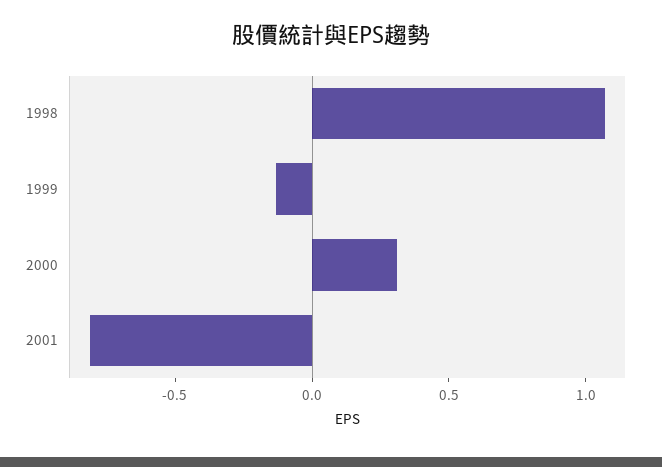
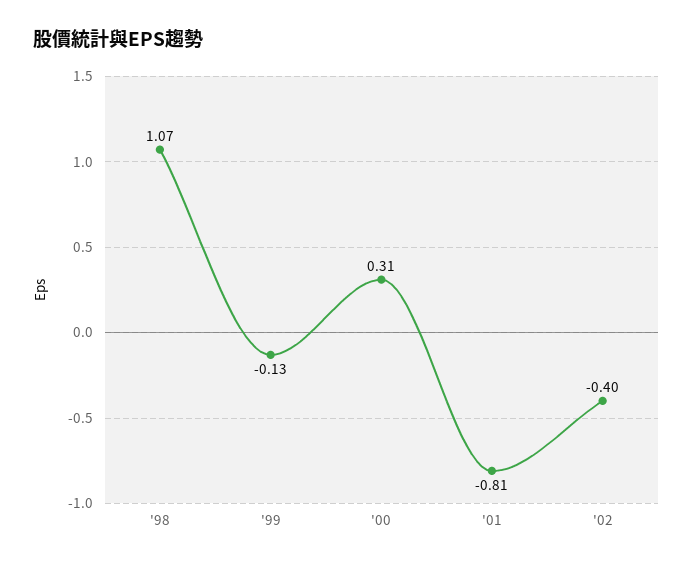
'02: none -> -0.4

